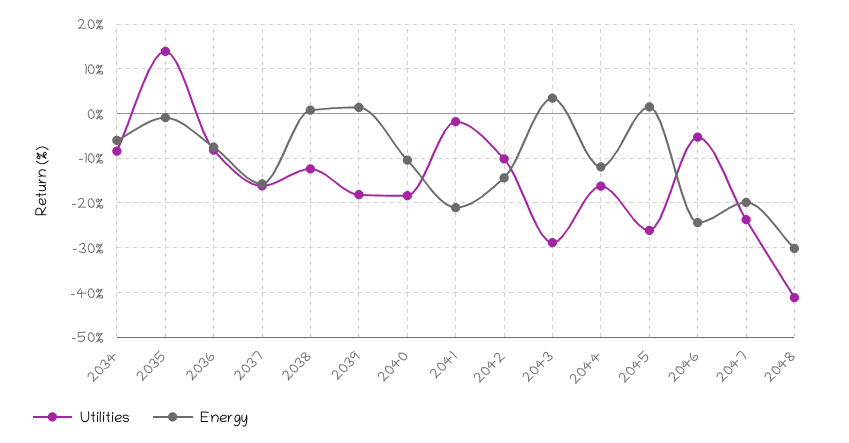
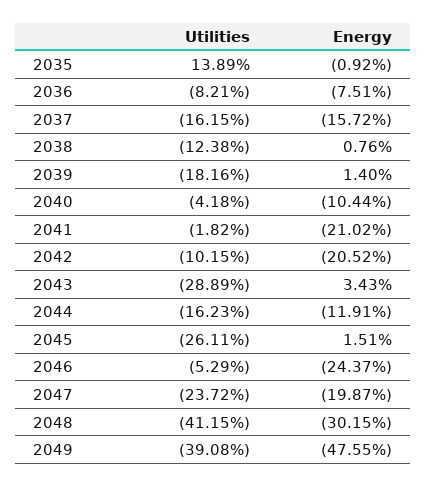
Utilities, 2034: -8 -> none
Energy, 2034: -6 -> none
Utilities, 2040: -18 -> -4.18
Energy, 2042: -14 -> -20.52
Utilities, 2049: none -> -39.08
Energy, 2049: none -> -47.55

